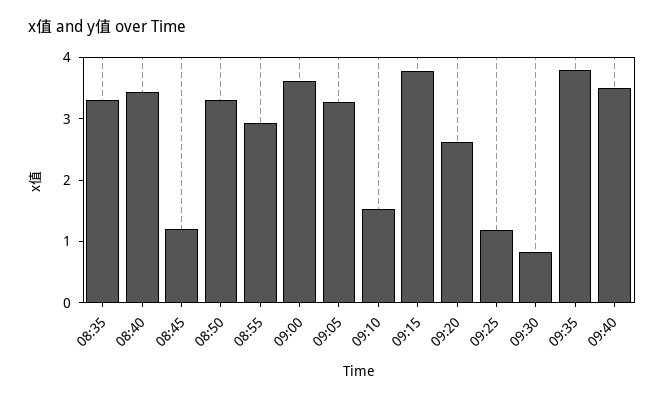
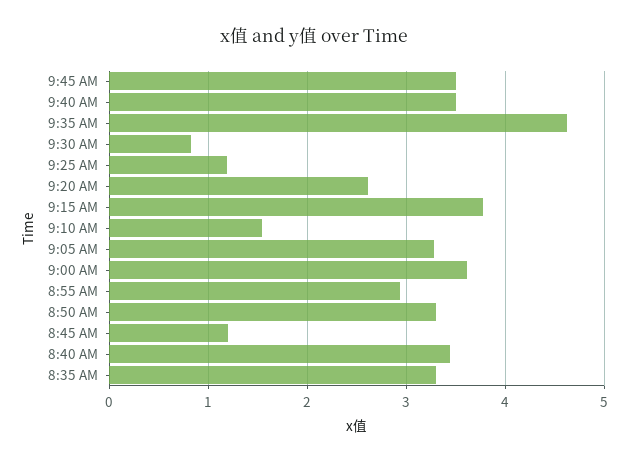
09:35: 3.8 -> 4.6
9:45 AM: none -> 3.5

